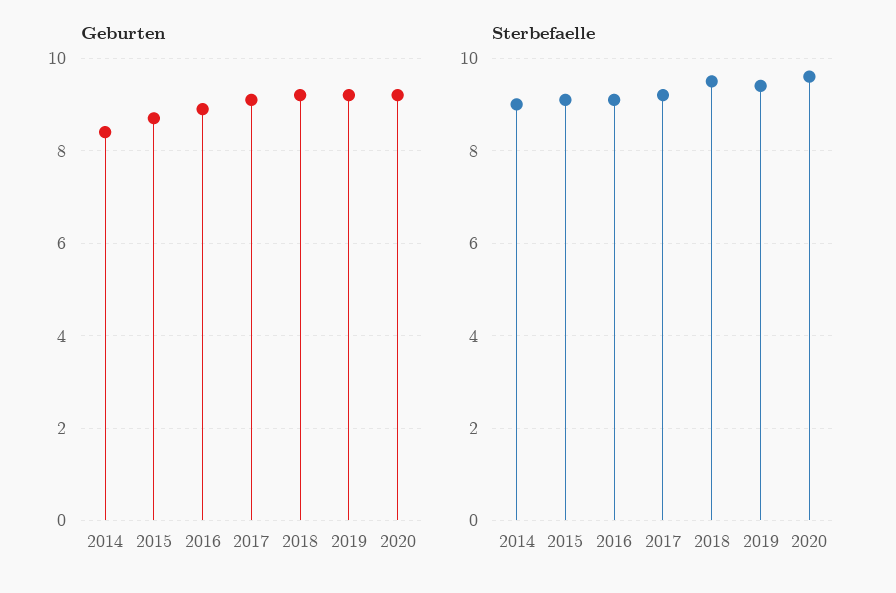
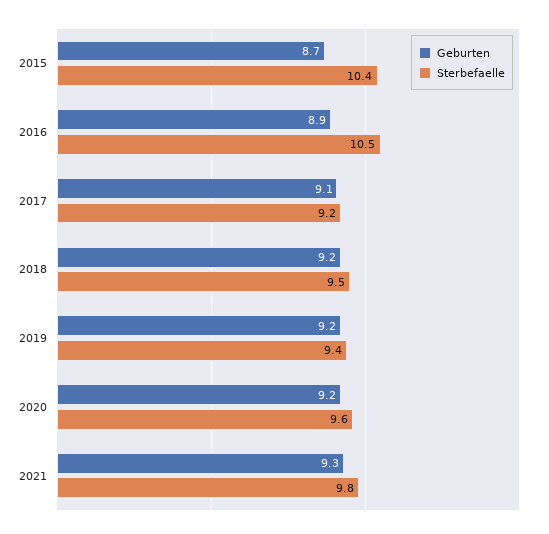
Geburten, 2014: 8.5 -> none
Sterbefaelle, 2014: 9 -> none
Sterbefaelle, 2015: 9 -> 10.4
Sterbefaelle, 2016: 9 -> 10.5
Geburten, 2021: none -> 9.3
Sterbefaelle, 2021: none -> 9.8

